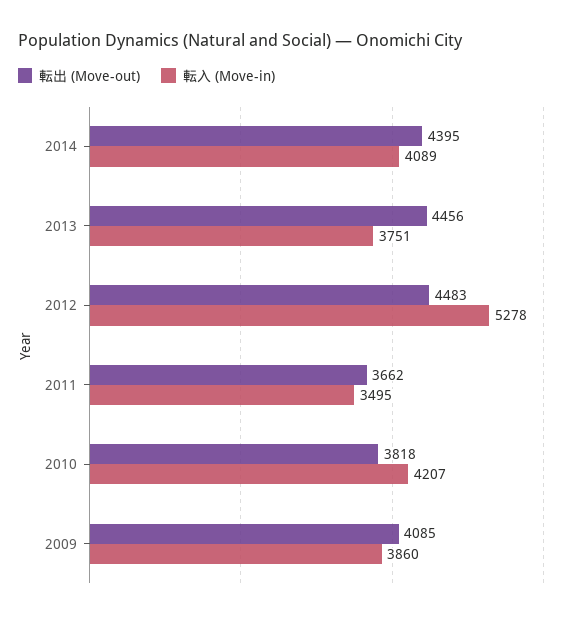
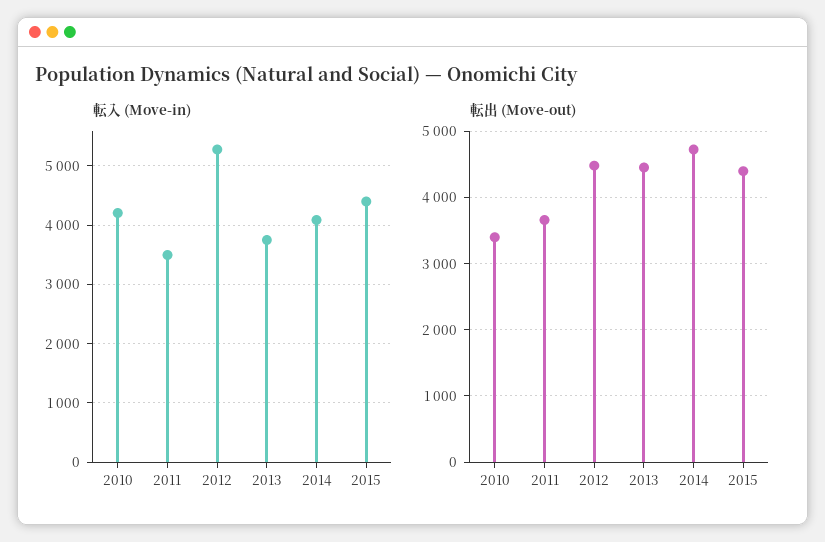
転出 (Move-out), 2014: 4395 -> 4700
転出 (Move-out), 2010: 3818 -> 3400
転出 (Move-out), 2009: 4085 -> none
転入 (Move-in), 2009: 3860 -> none
転入 (Move-in), 2015: none -> 4400
転出 (Move-out), 2015: none -> 4400

